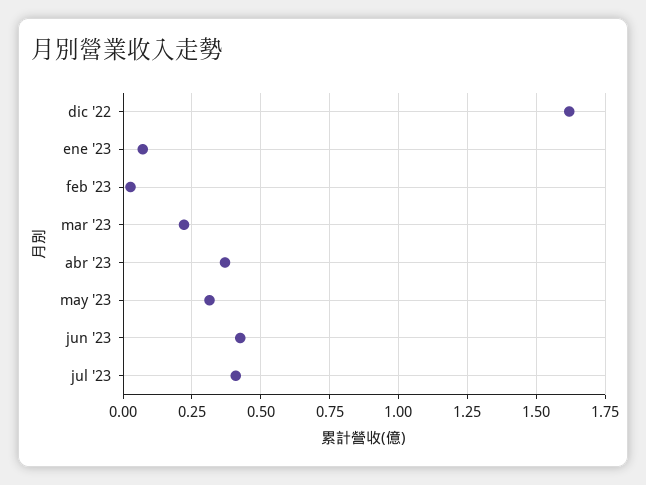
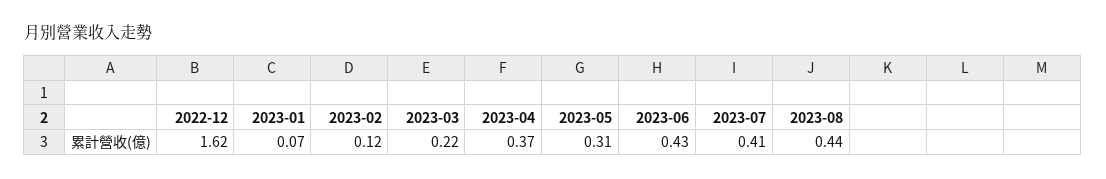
feb '23: 0.025 -> 0.12
2023-08: none -> 0.44

